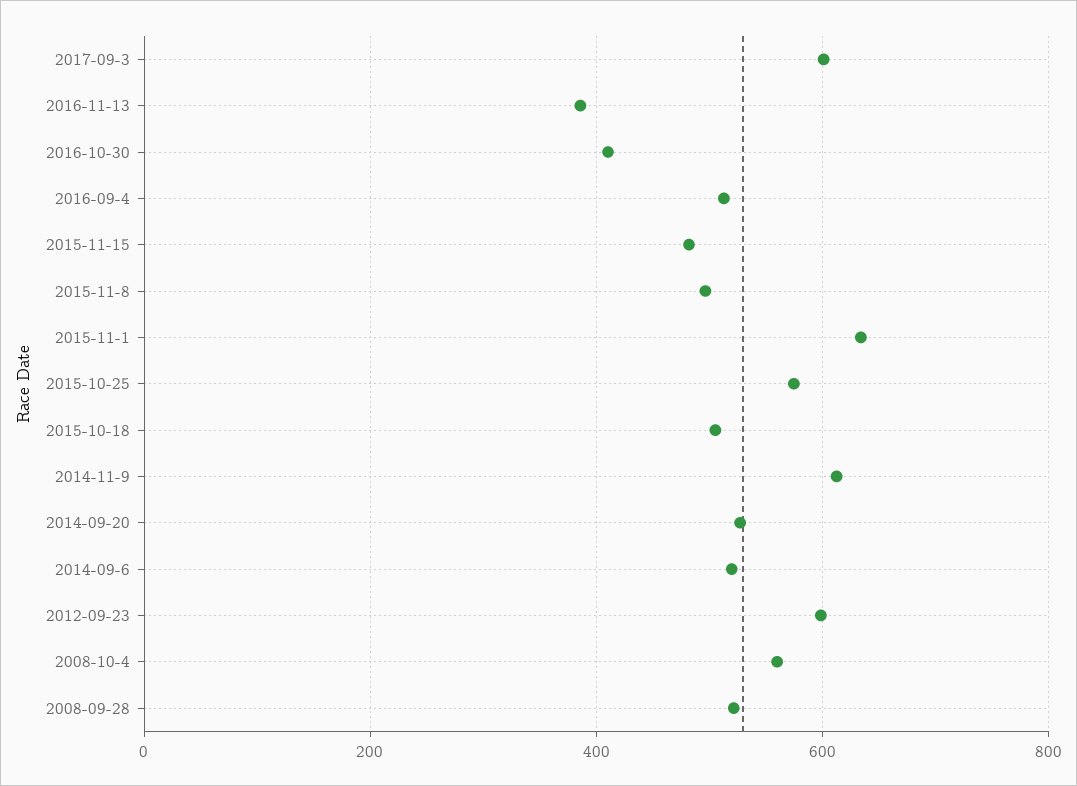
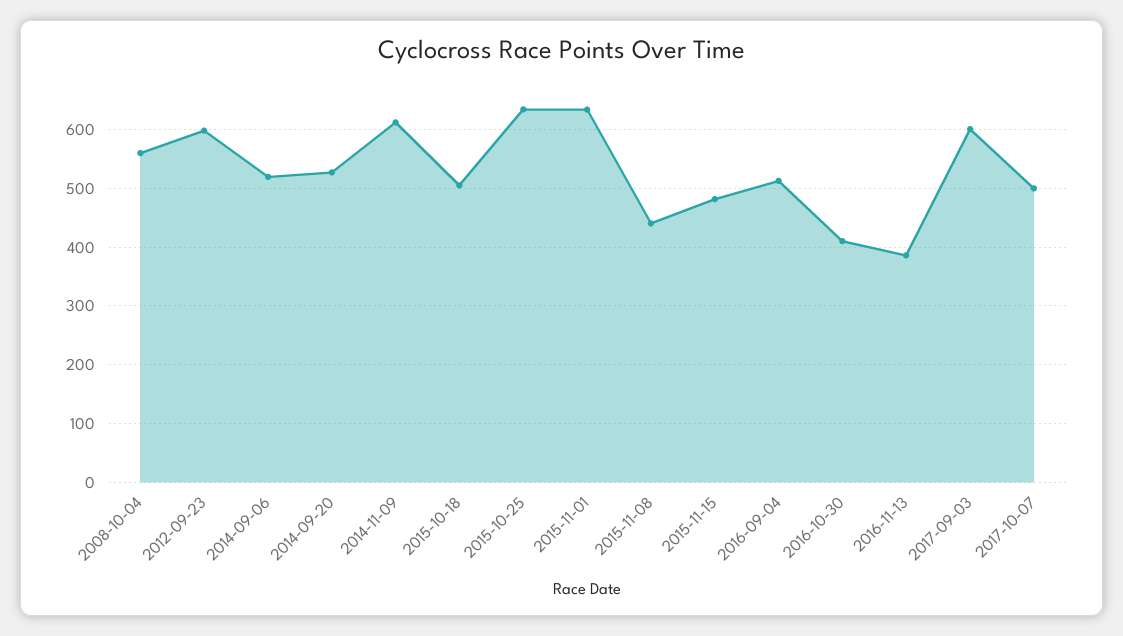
2015-11-8: 500 -> 440
2015-10-25: 580 -> 640
2008-09-28: 520 -> none
2017-10-07: none -> 500

